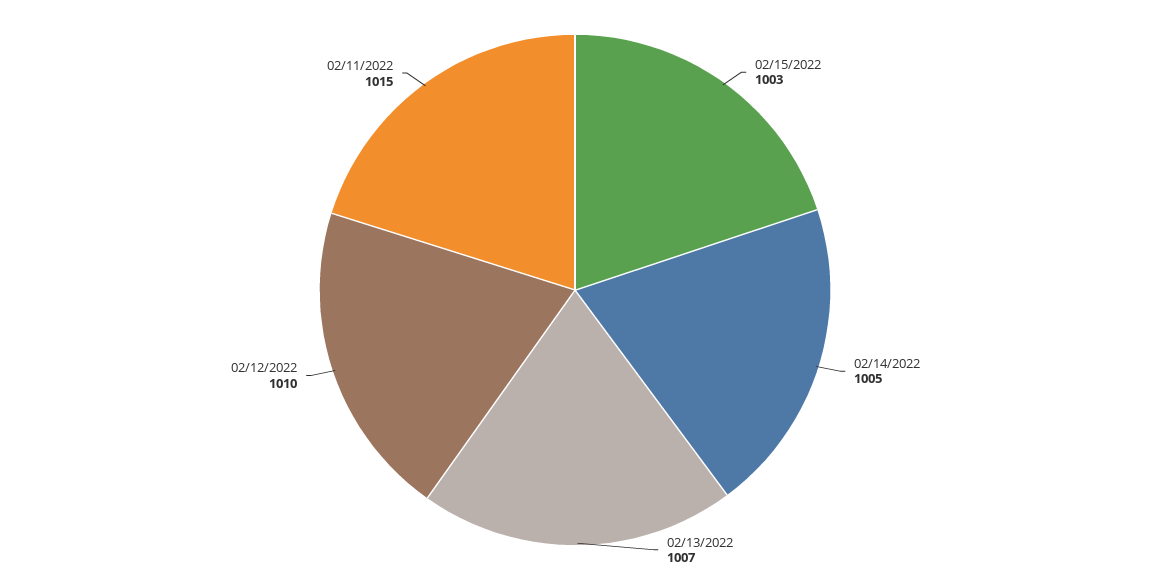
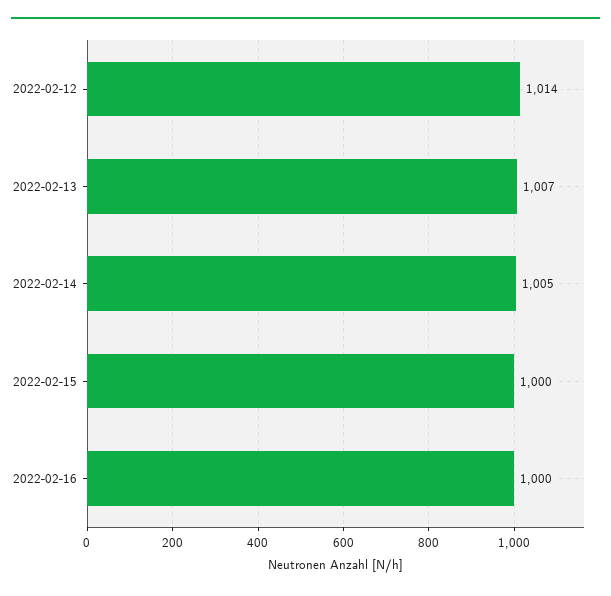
02/15/2022: 1003 -> 1000
02/12/2022: 1010 -> 1014
02/11/2022: 1015 -> none
2022-02-16: none -> 1000

